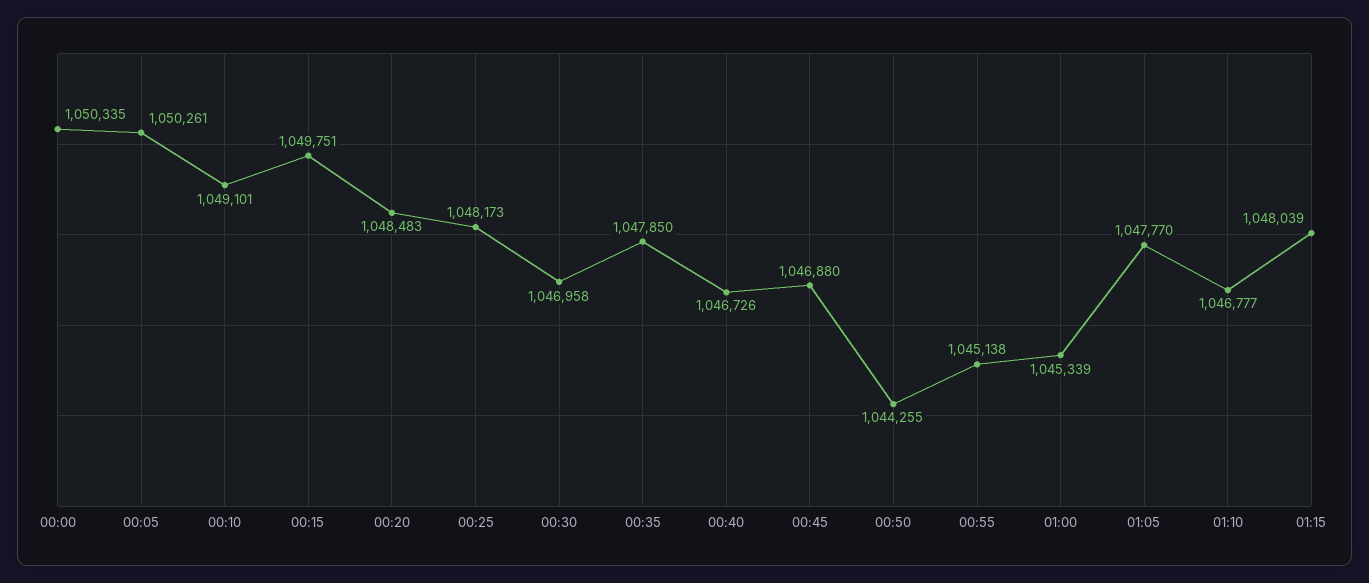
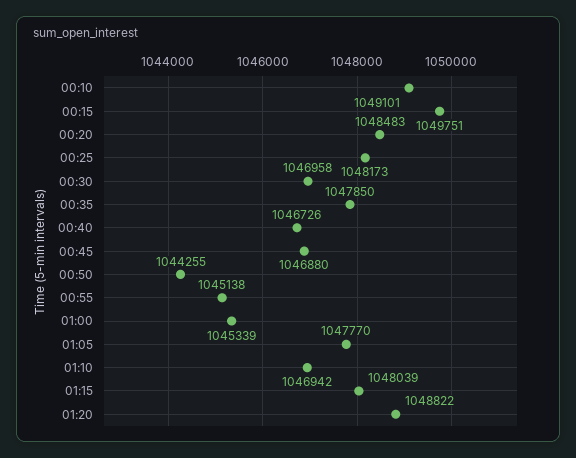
00:00: 1050335 -> none
00:05: 1050261 -> none
01:10: 1046777 -> 1046942
01:20: none -> 1048822

